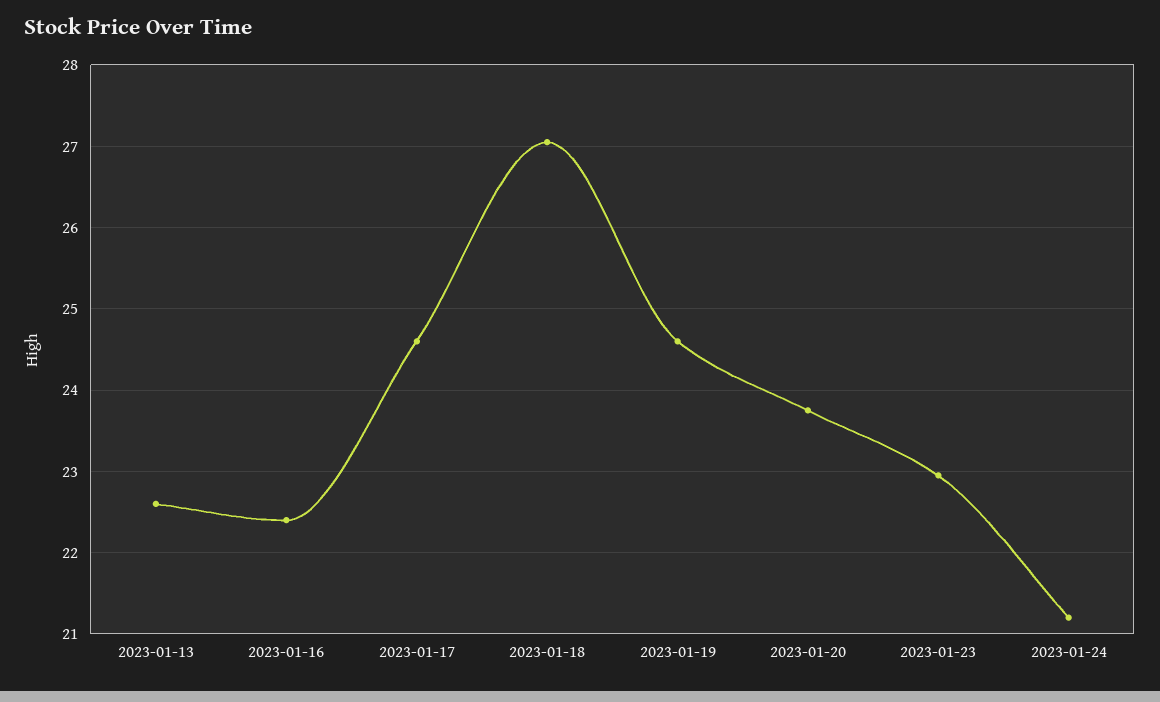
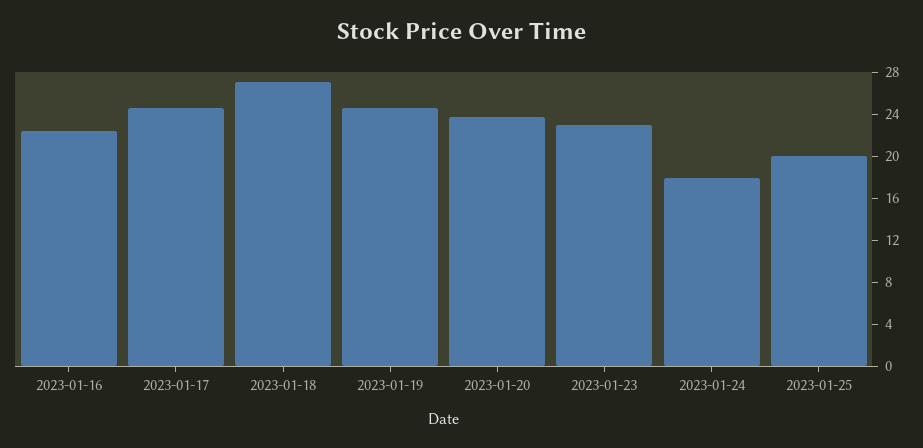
2023-01-13: 22.6 -> none
2023-01-24: 21.2 -> 18
2023-01-25: none -> 20

